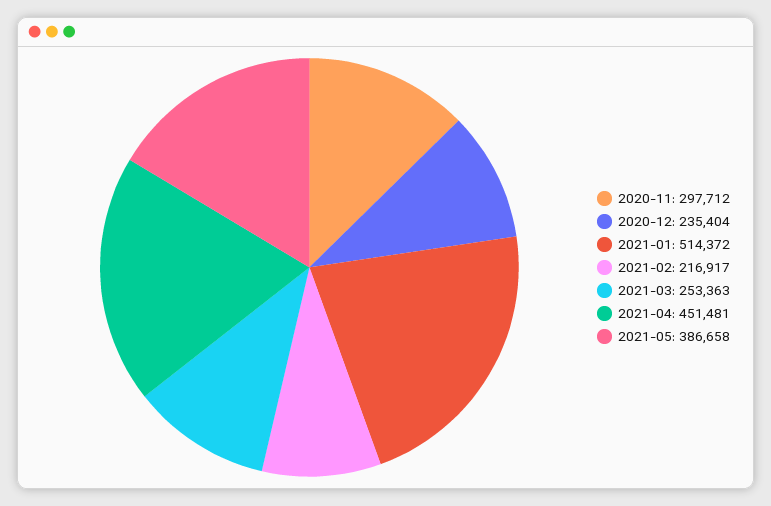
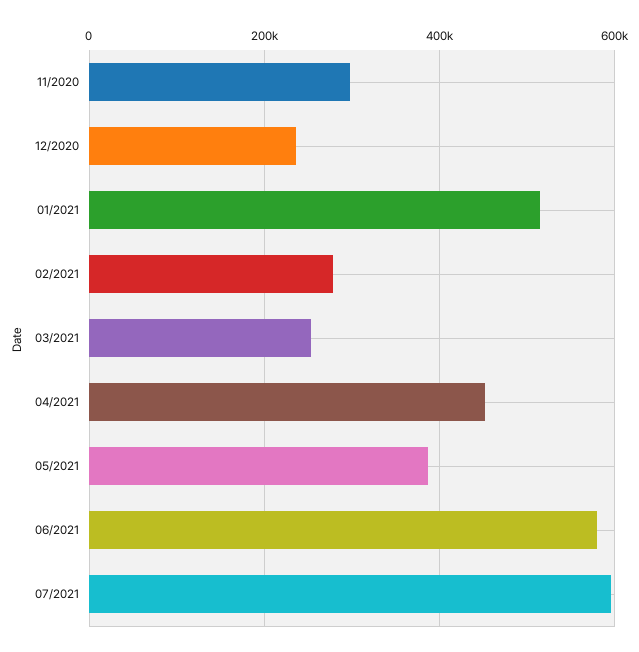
2021-02: 216917 -> 280000
06/2021: none -> 580000
07/2021: none -> 600000

